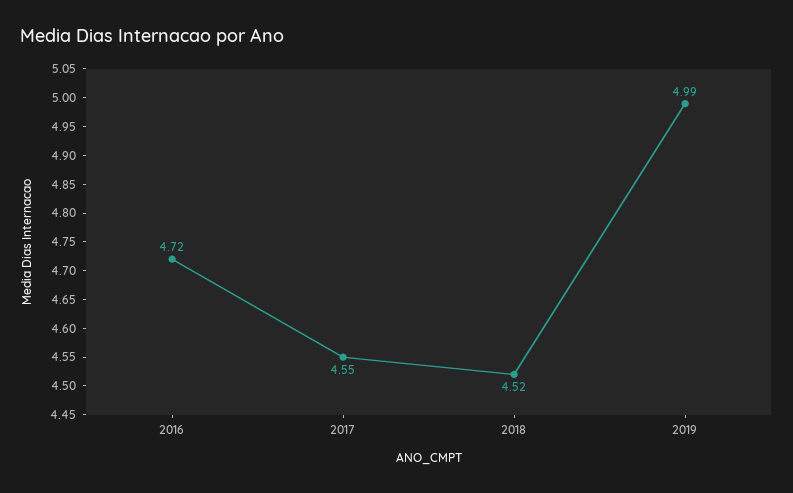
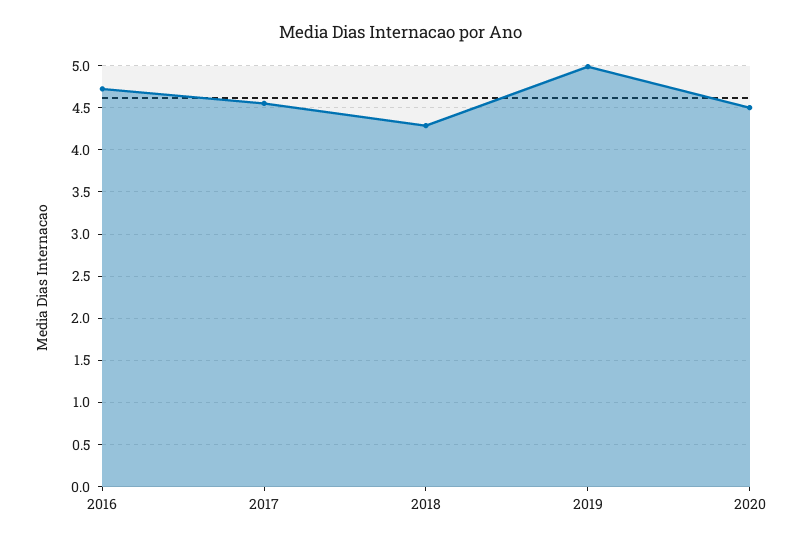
2018: 4.52 -> 4.3
2020: none -> 4.5

